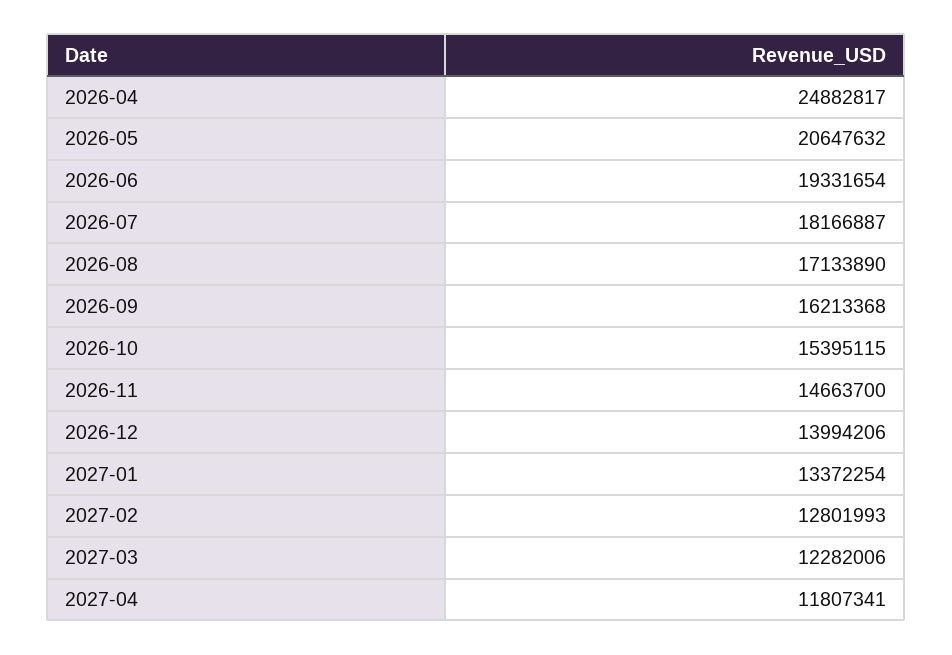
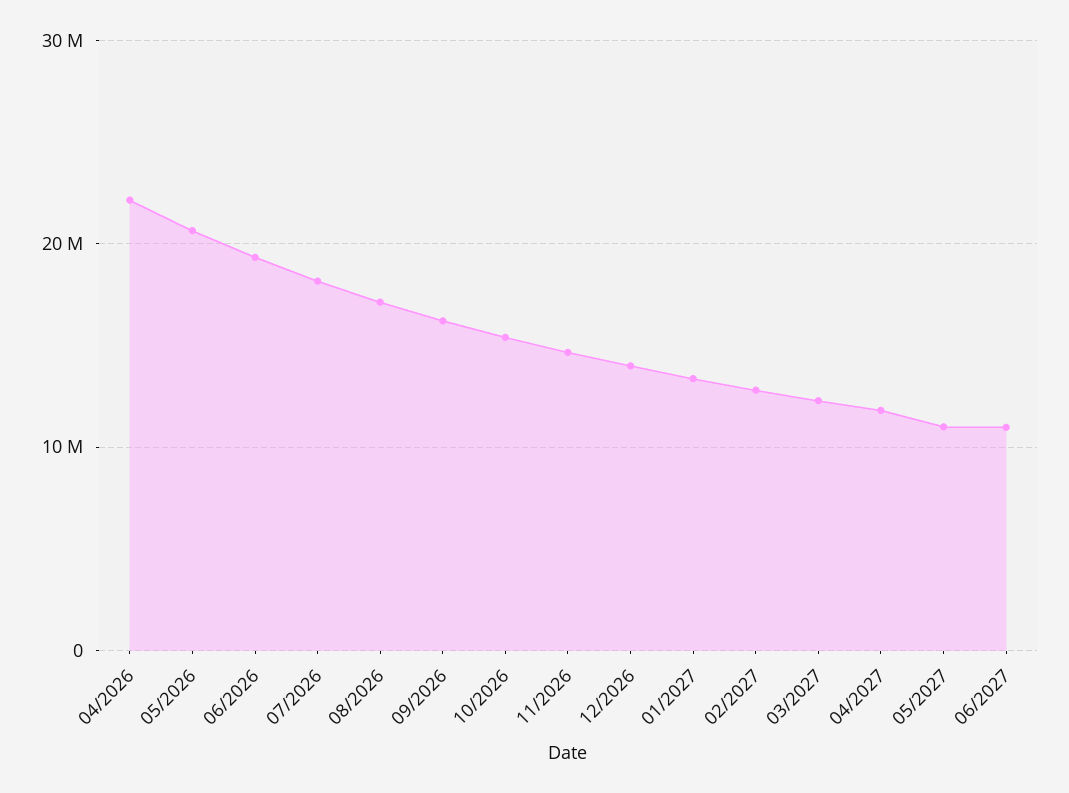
2026-04: 24882817 -> 22000000
05/2027: none -> 11000000
06/2027: none -> 11000000

